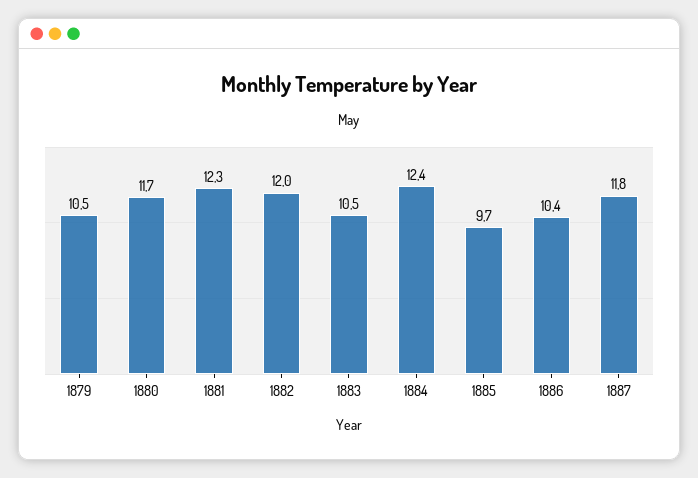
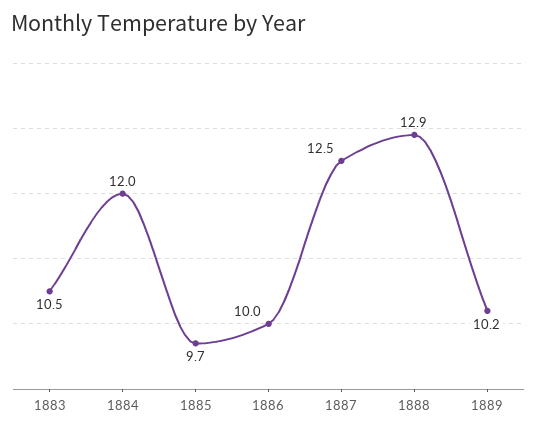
1879: 10.5 -> none
1880: 11.7 -> none
1881: 12.3 -> none
1882: 12 -> none
1884: 12.4 -> 12
1886: 10.4 -> 10
1887: 11.8 -> 12.5
1888: none -> 12.9
1889: none -> 10.2

